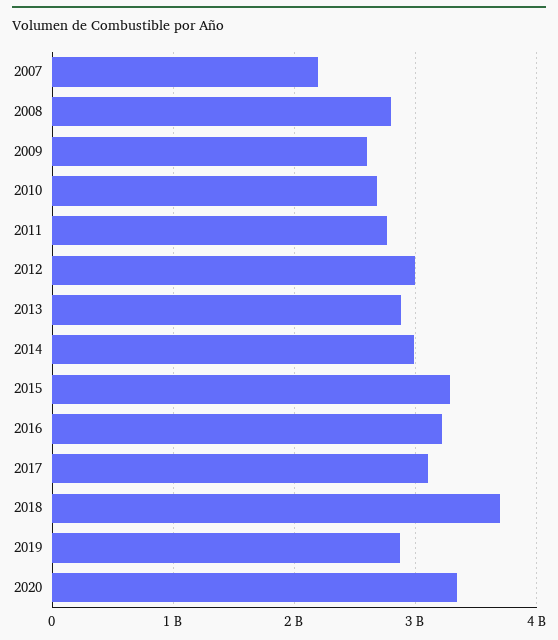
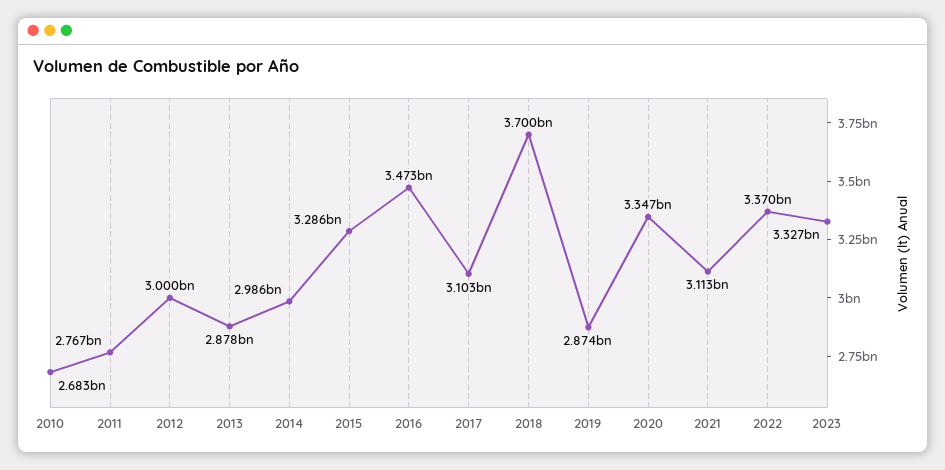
2007: 2200000000 -> none
2008: 2800000000 -> none
2009: 2600000000 -> none
2016: 3200000000 -> 3473000000
2021: none -> 3113000000
2022: none -> 3370000000
2023: none -> 3327000000

